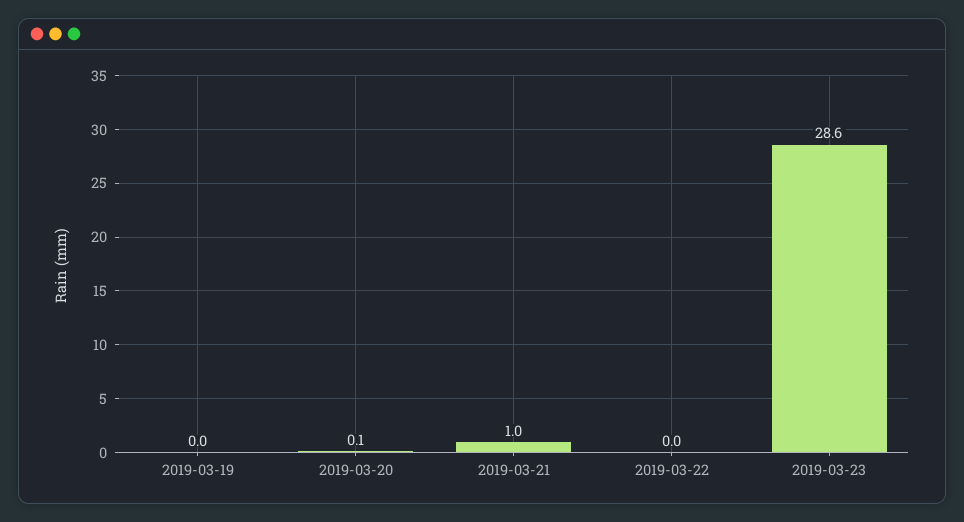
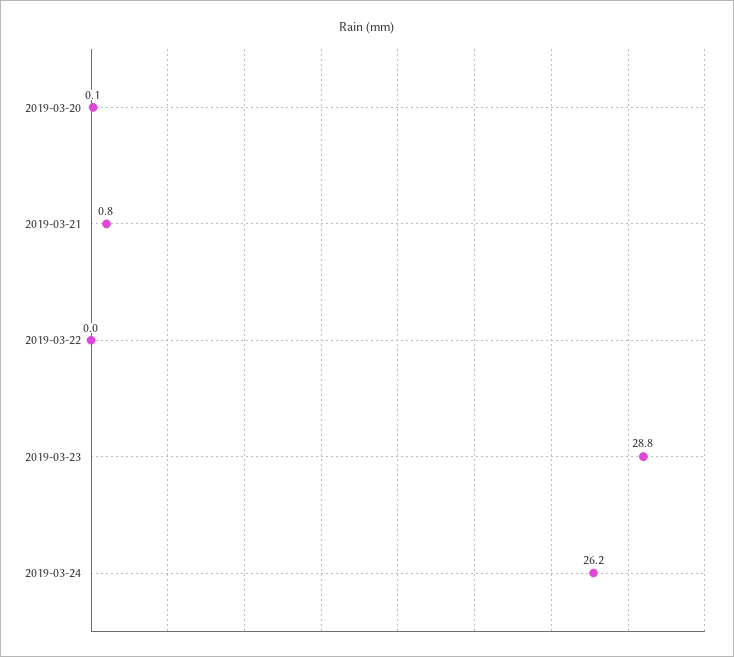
2019-03-19: 0 -> none
2019-03-21: 1 -> 0.8
2019-03-23: 28.6 -> 28.8
2019-03-24: none -> 26.2

